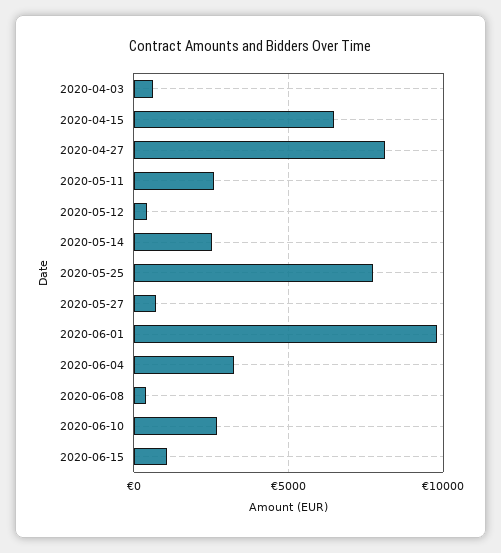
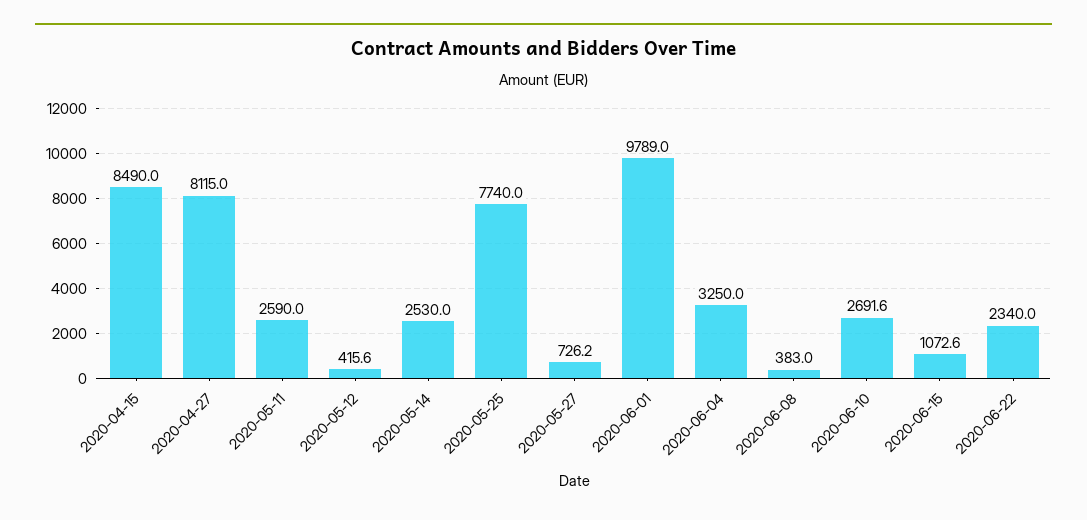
2020-04-03: 500 -> none
2020-04-15: 6500 -> 8490
2020-06-22: none -> 2340

